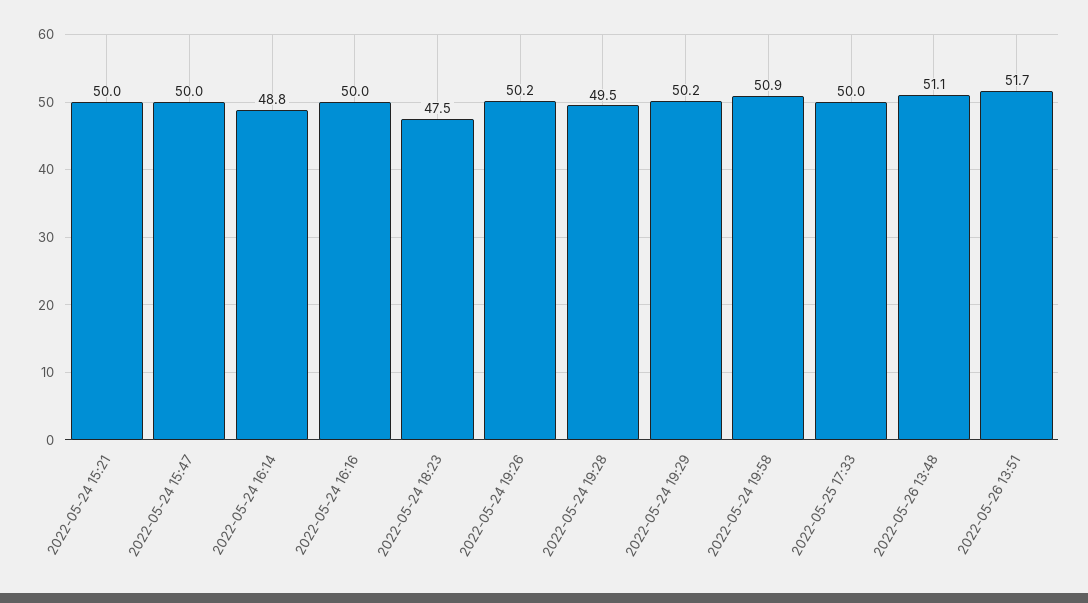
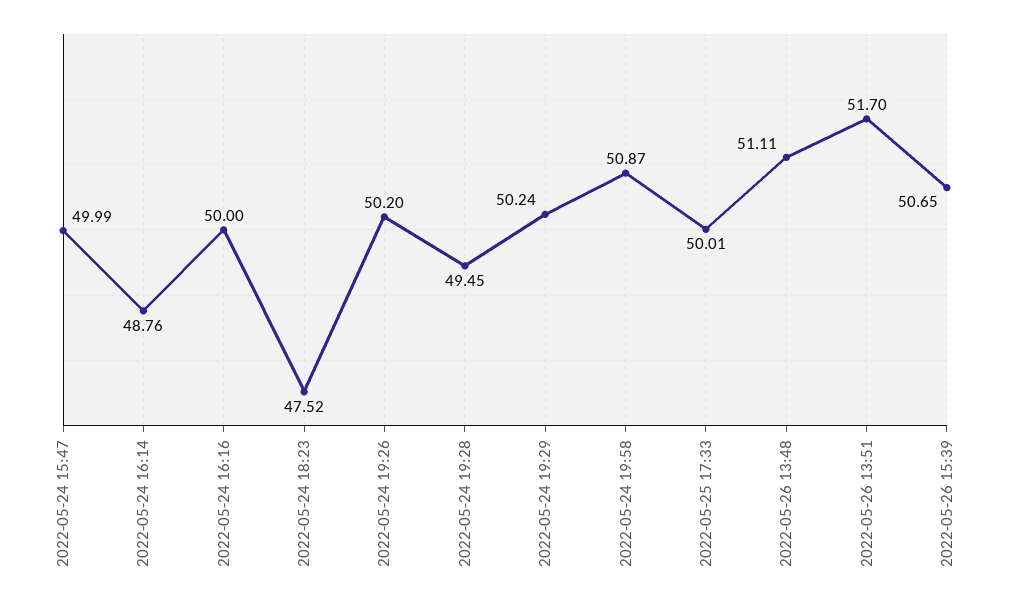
2022-05-24 15:21: 50 -> none
2022-05-26 15:39: none -> 50.65

